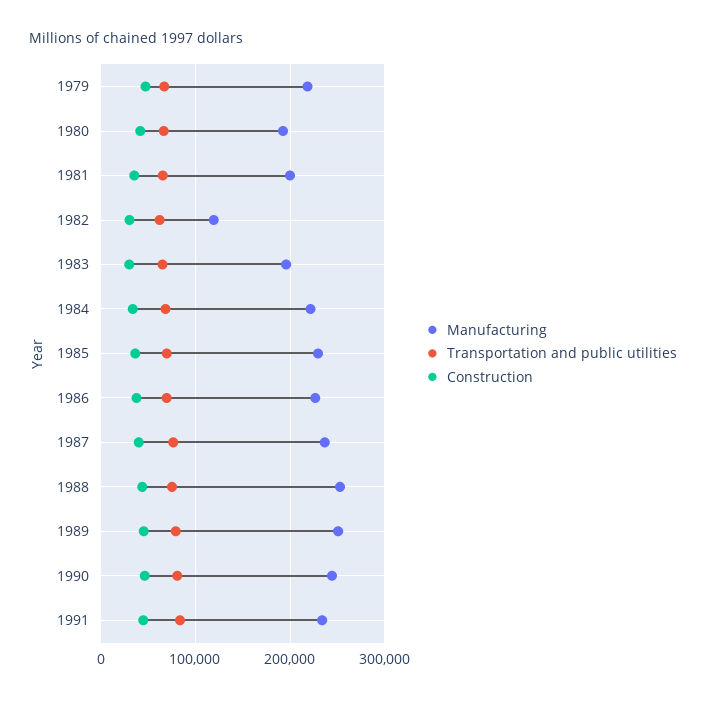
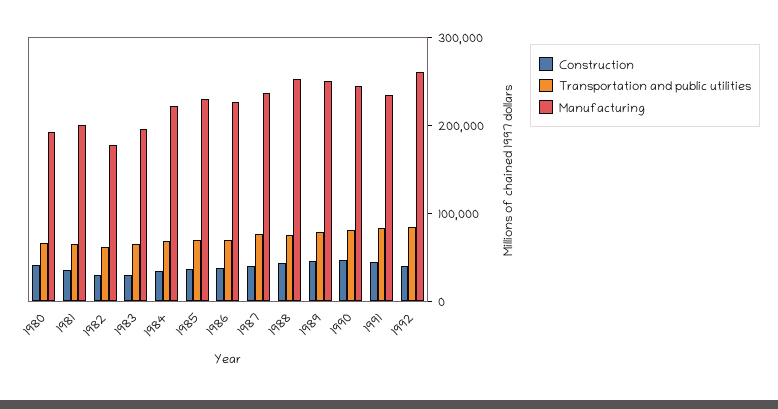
Manufacturing, 1979: 220000 -> none
Transportation and public utilities, 1979: 70000 -> none
Construction, 1979: 50000 -> none
Manufacturing, 1982: 120000 -> 180000
Construction, 1992: none -> 40000
Transportation and public utilities, 1992: none -> 80000
Manufacturing, 1992: none -> 260000

